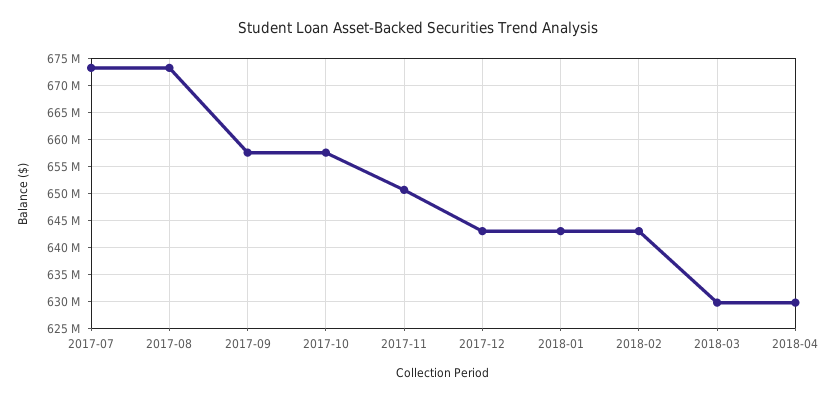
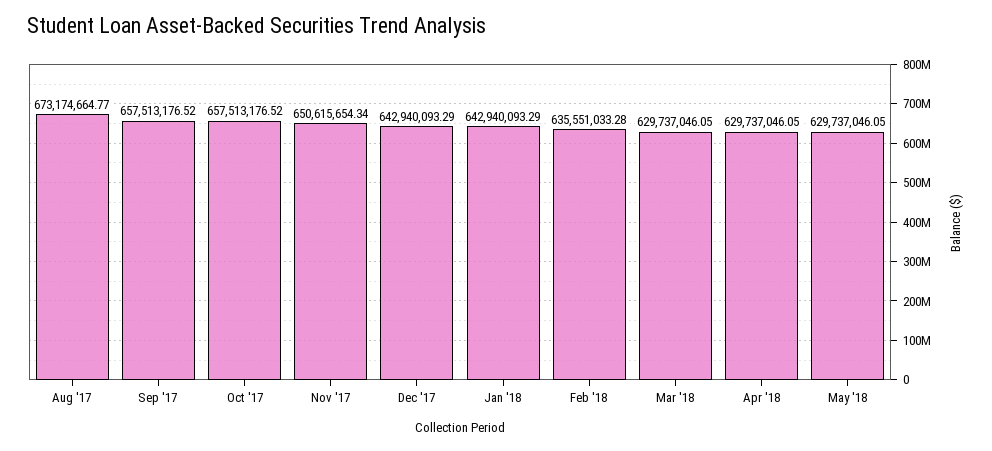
2017-07: 672500000 -> none
2018-02: 642500000 -> 635551033.28
May '18: none -> 629737046.05

